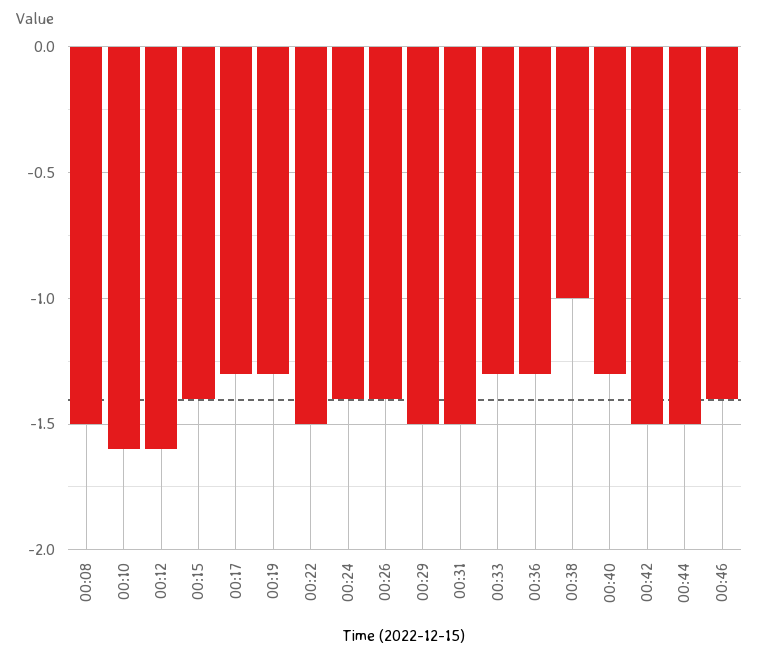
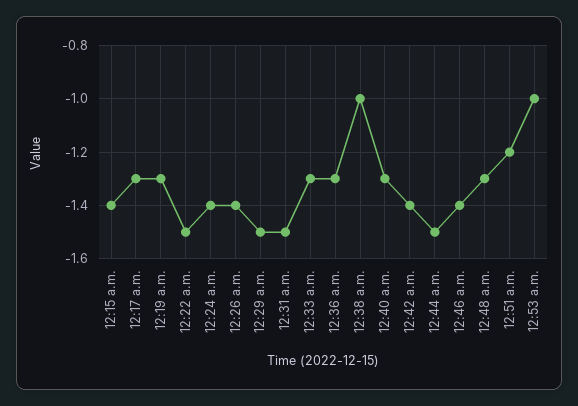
00:08: -1.5 -> none
00:10: -1.6 -> none
00:12: -1.6 -> none
00:42: -1.5 -> -1.4
12:48 a.m.: none -> -1.3
12:51 a.m.: none -> -1.2
12:53 a.m.: none -> -1

